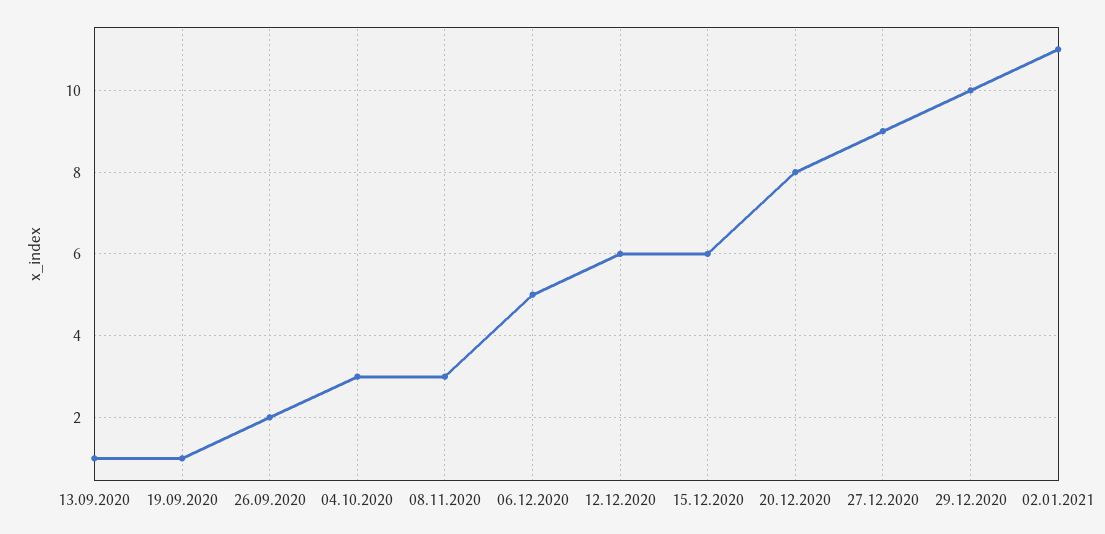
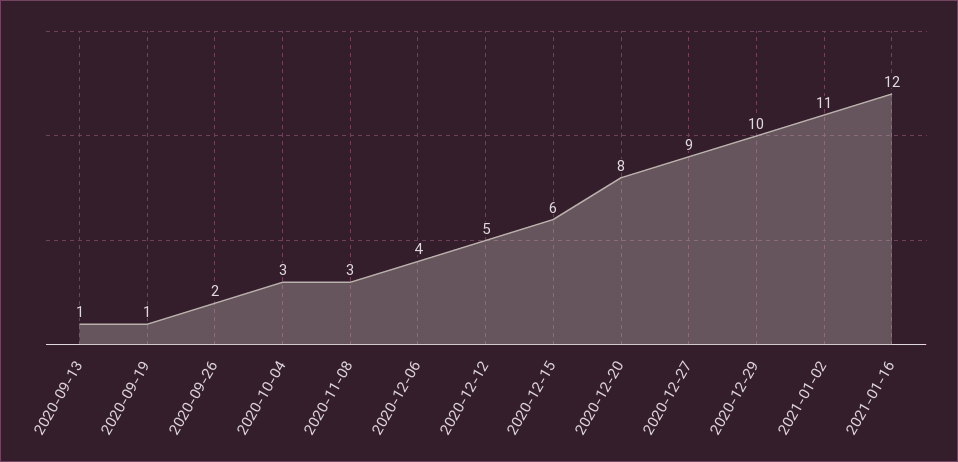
06.12.2020: 5 -> 4
12.12.2020: 6 -> 5
2021-01-16: none -> 12

